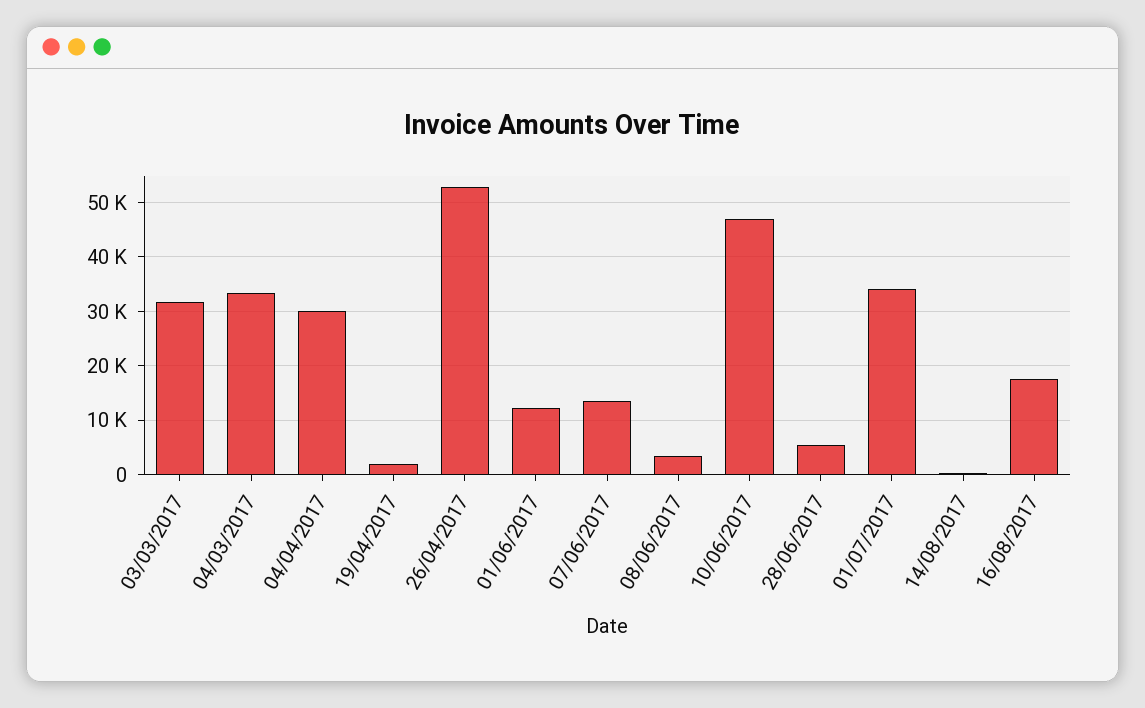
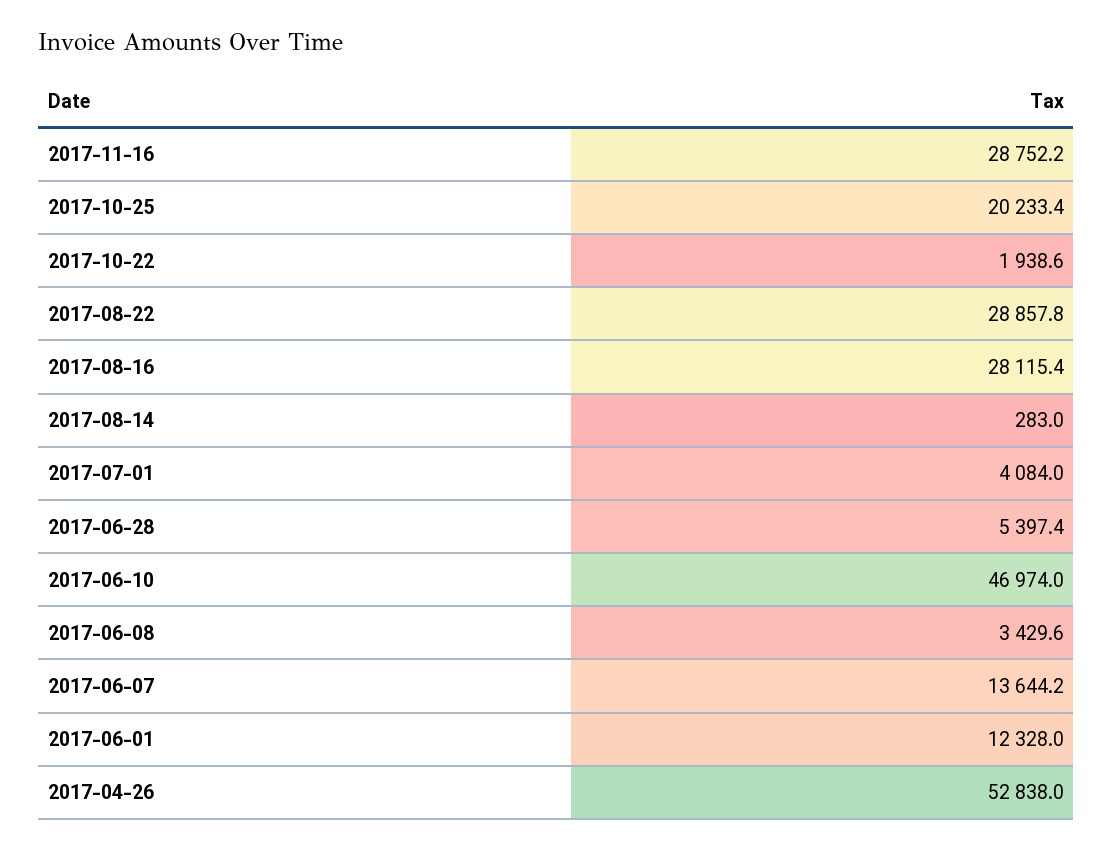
03/03/2017: 32000 -> none
04/03/2017: 34000 -> none
04/04/2017: 30000 -> none
19/04/2017: 2000 -> none
01/07/2017: 34000 -> 4084
16/08/2017: 18000 -> 28115.4
2017-11-16: none -> 28752.2
2017-10-25: none -> 20233.4
2017-10-22: none -> 1938.6
2017-08-22: none -> 28857.8

